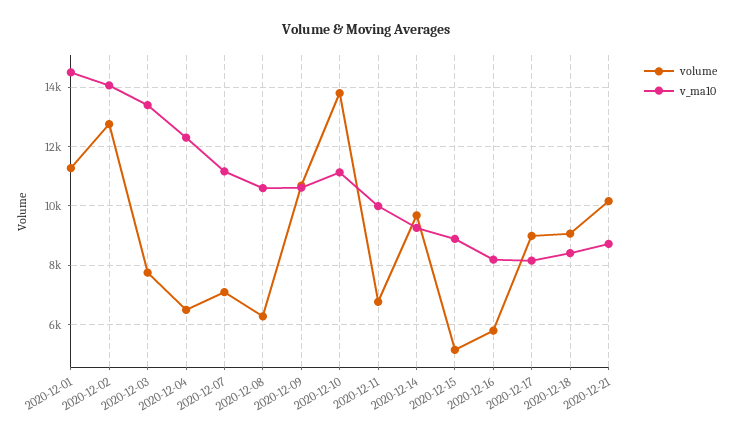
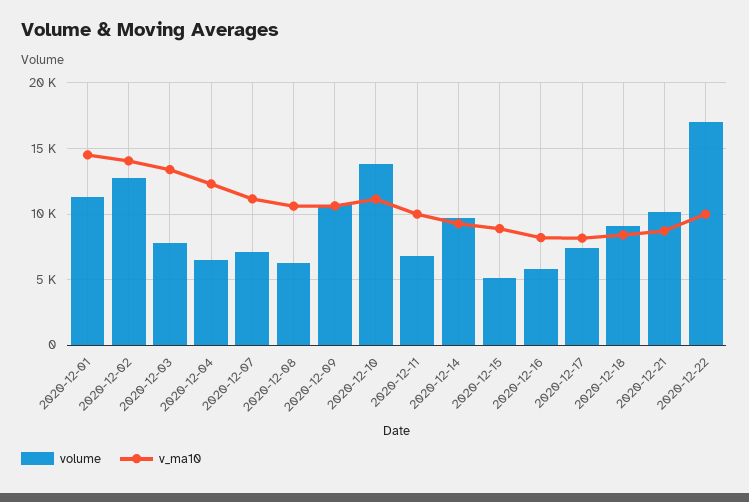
volume, 2020-12-17: 9000 -> 7500
volume, 2020-12-22: none -> 17000
v_ma10, 2020-12-22: none -> 10000

